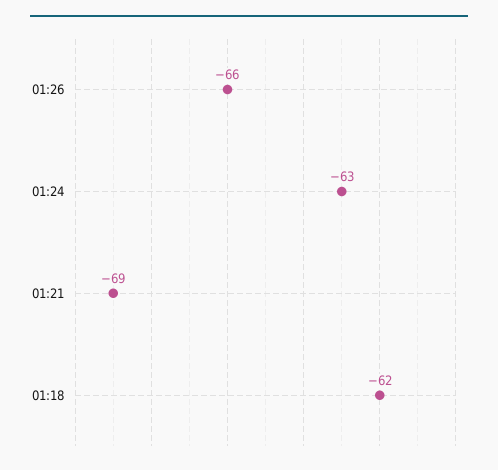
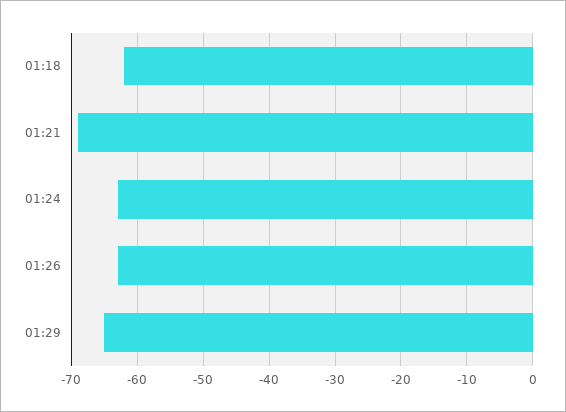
01:26: -66 -> -63
01:29: none -> -65

